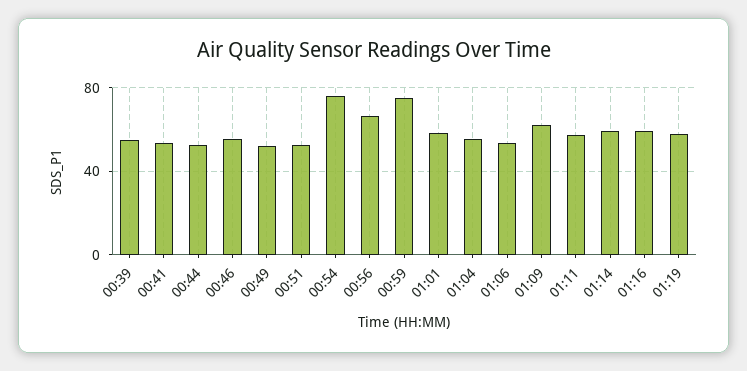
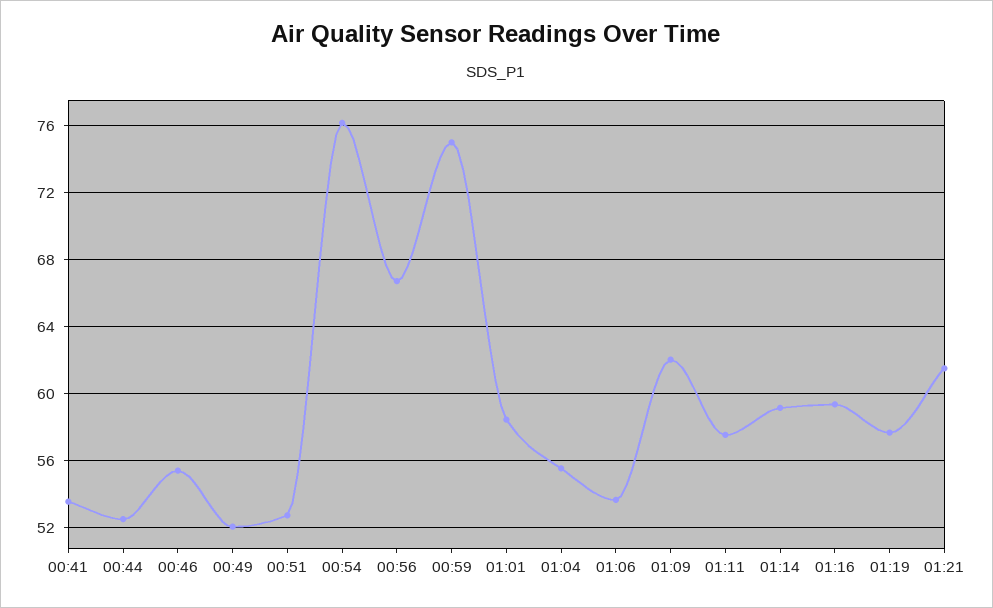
00:39: 55 -> none
01:21: none -> 61.5

